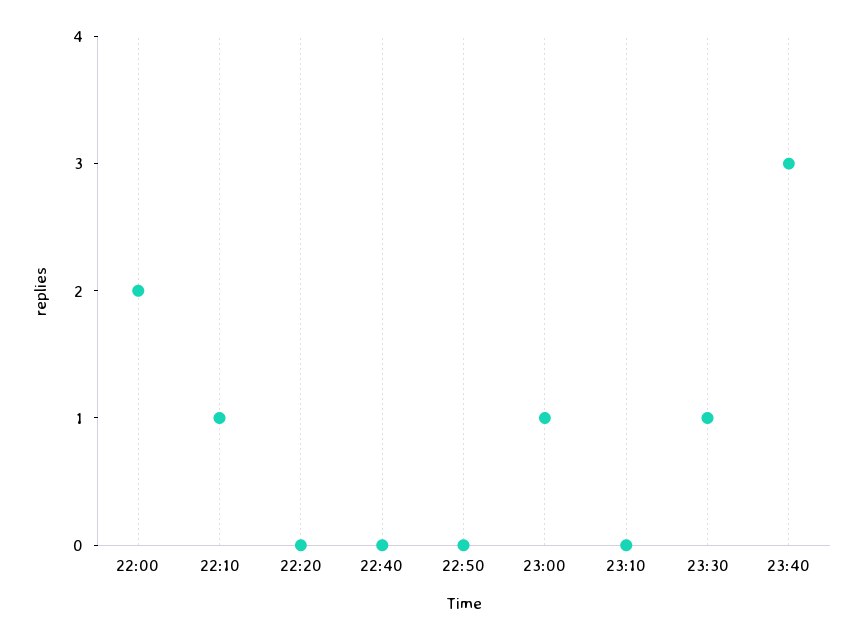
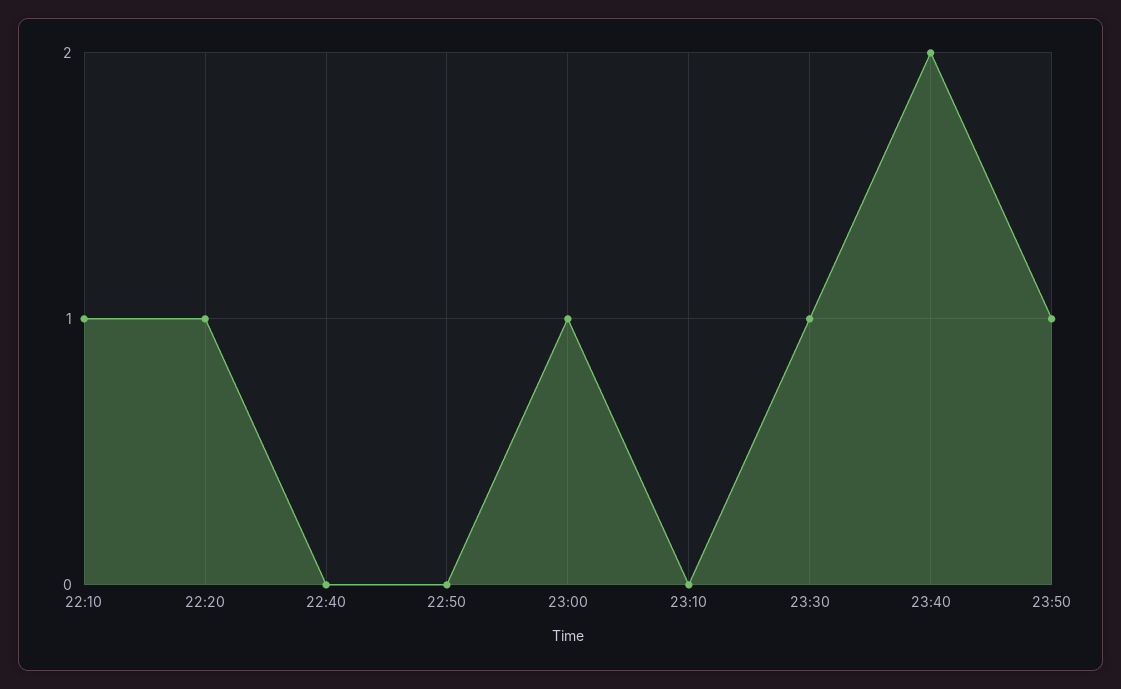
22:00: 2 -> none
22:20: 0 -> 1
23:40: 3 -> 2
23:50: none -> 1

